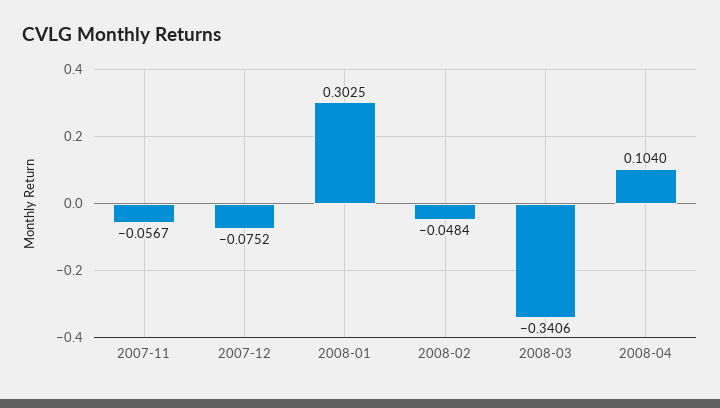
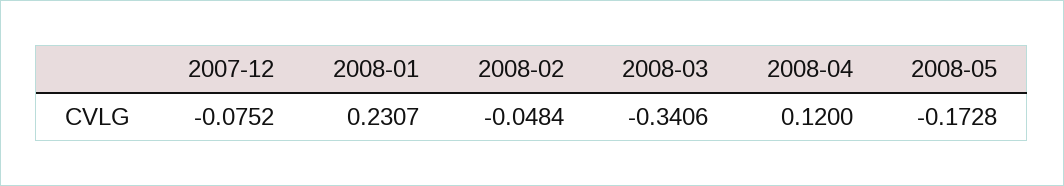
2007-11: -0.0567 -> none
2008-01: 0.3025 -> 0.2307
2008-04: 0.104 -> 0.12
2008-05: none -> -0.1728

